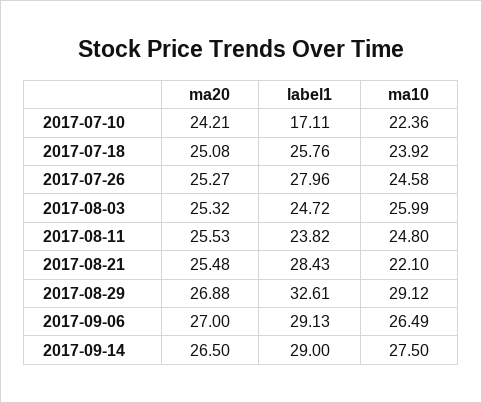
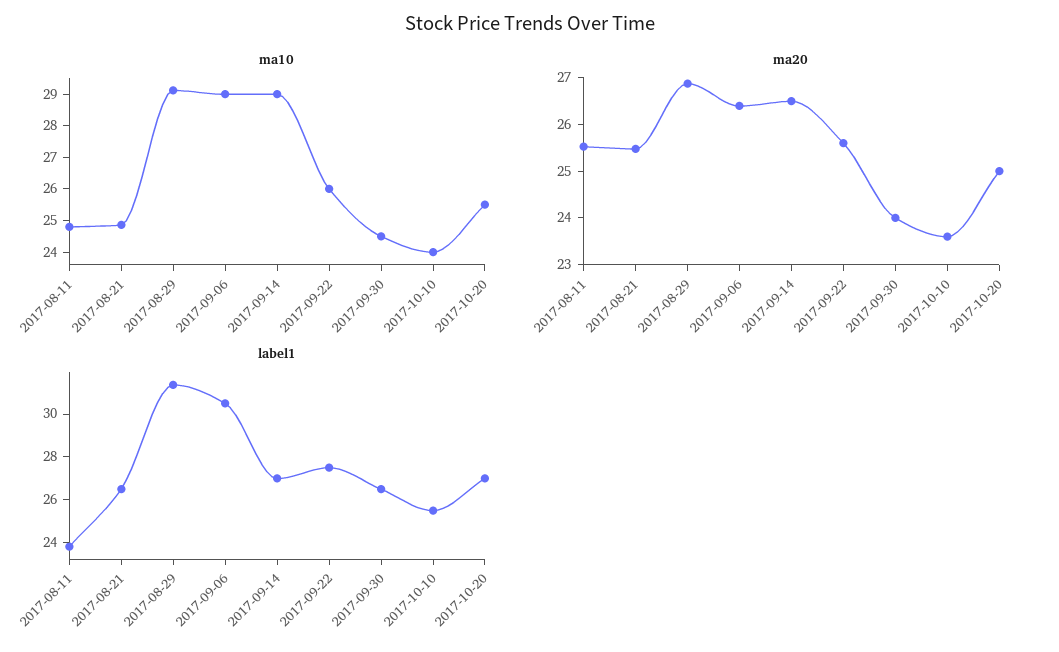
ma20, 2017-07-10: 24.21 -> none
label1, 2017-07-10: 17.11 -> none
ma10, 2017-07-10: 22.36 -> none
ma20, 2017-07-18: 25.08 -> none
label1, 2017-07-18: 25.76 -> none
ma10, 2017-07-18: 23.92 -> none
ma20, 2017-07-26: 25.27 -> none
label1, 2017-07-26: 27.96 -> none
ma10, 2017-07-26: 24.58 -> none
ma20, 2017-08-03: 25.32 -> none
label1, 2017-08-03: 24.72 -> none
ma10, 2017-08-03: 25.99 -> none
label1, 2017-08-21: 28.43 -> 26.5
ma10, 2017-08-21: 22.1 -> 25
label1, 2017-08-29: 32.61 -> 31.5
ma20, 2017-09-06: 27 -> 26.4
label1, 2017-09-06: 29.13 -> 30.5
ma10, 2017-09-06: 26.49 -> 29
label1, 2017-09-14: 29 -> 27
ma10, 2017-09-14: 27.5 -> 29
ma10, 2017-09-22: none -> 26
ma10, 2017-09-30: none -> 24.5
ma10, 2017-10-10: none -> 24
ma10, 2017-10-20: none -> 25.5
ma20, 2017-09-22: none -> 25.6
ma20, 2017-09-30: none -> 24
ma20, 2017-10-10: none -> 23.6
ma20, 2017-10-20: none -> 25
label1, 2017-09-22: none -> 27.5
label1, 2017-09-30: none -> 26.5
label1, 2017-10-10: none -> 25.5
label1, 2017-10-20: none -> 27

